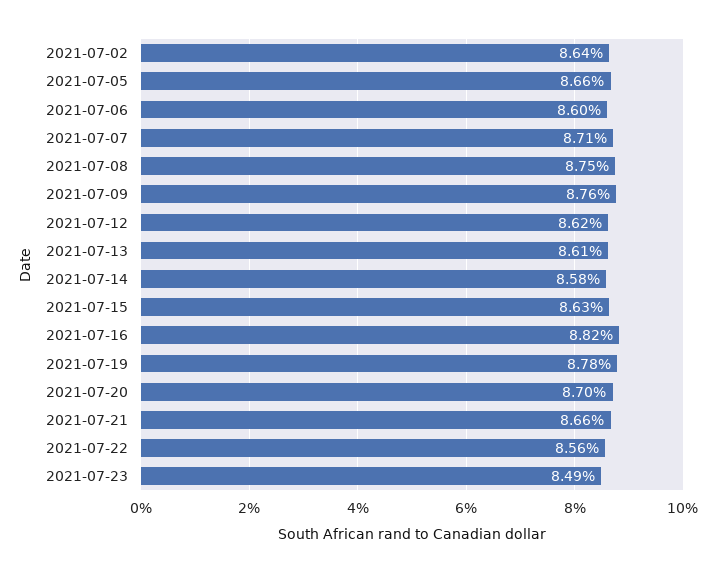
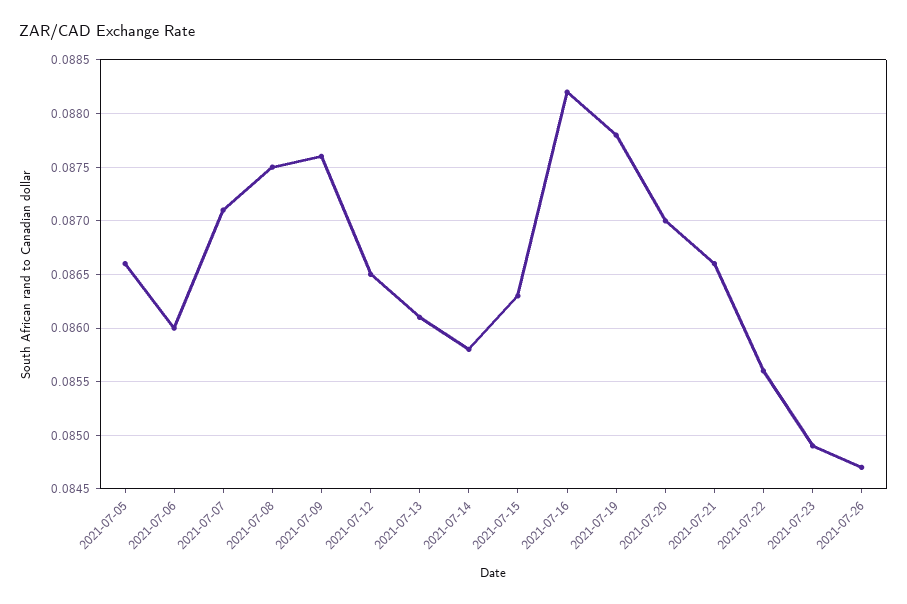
2021-07-02: 0.0864 -> none
2021-07-12: 0.0862 -> 0.0865
2021-07-26: none -> 0.0847

